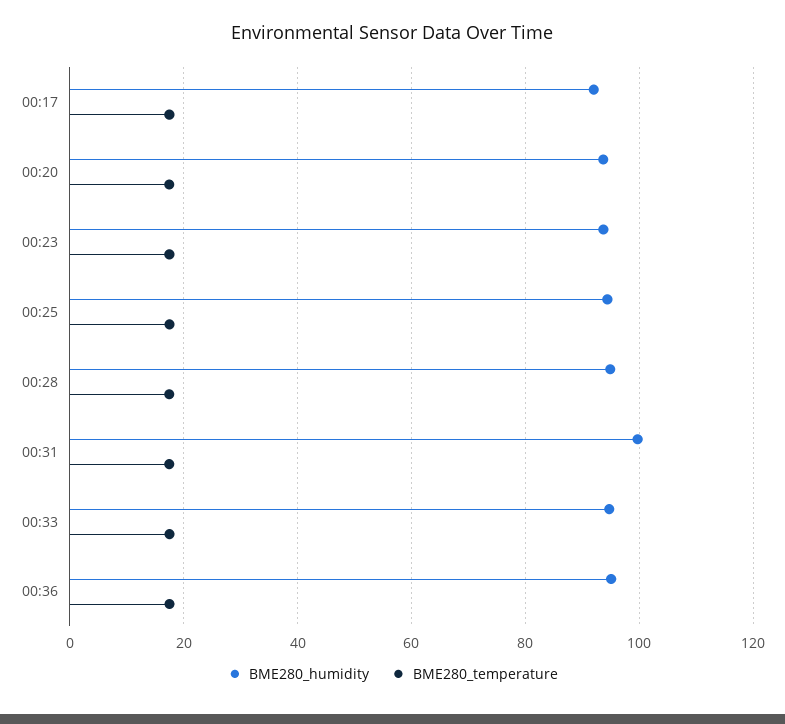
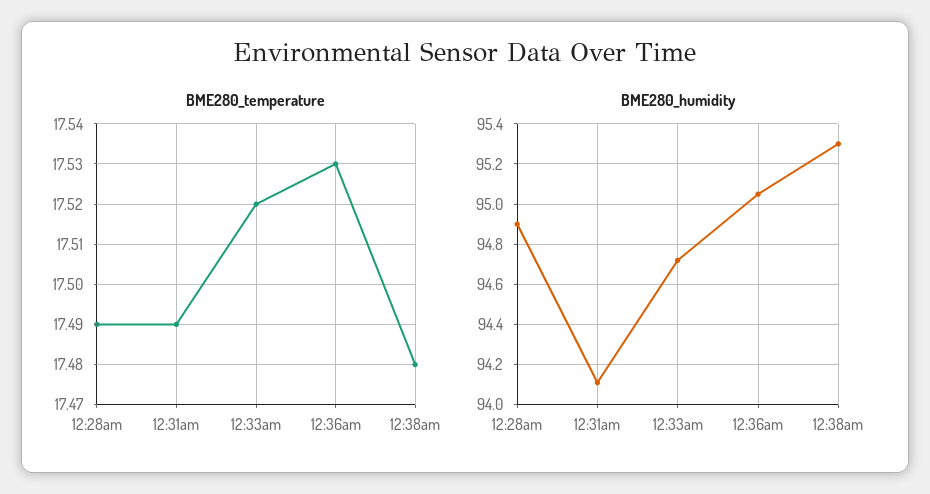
BME280_humidity, 00:17: 92 -> none
BME280_temperature, 00:17: 18 -> none
BME280_humidity, 00:20: 94 -> none
BME280_temperature, 00:20: 18 -> none
BME280_humidity, 00:23: 94 -> none
BME280_temperature, 00:23: 18 -> none
BME280_humidity, 00:25: 94 -> none
BME280_temperature, 00:25: 18 -> none
BME280_humidity, 00:31: 100 -> 94.1
BME280_temperature, 12:38am: none -> 17.48
BME280_humidity, 12:38am: none -> 95.3

